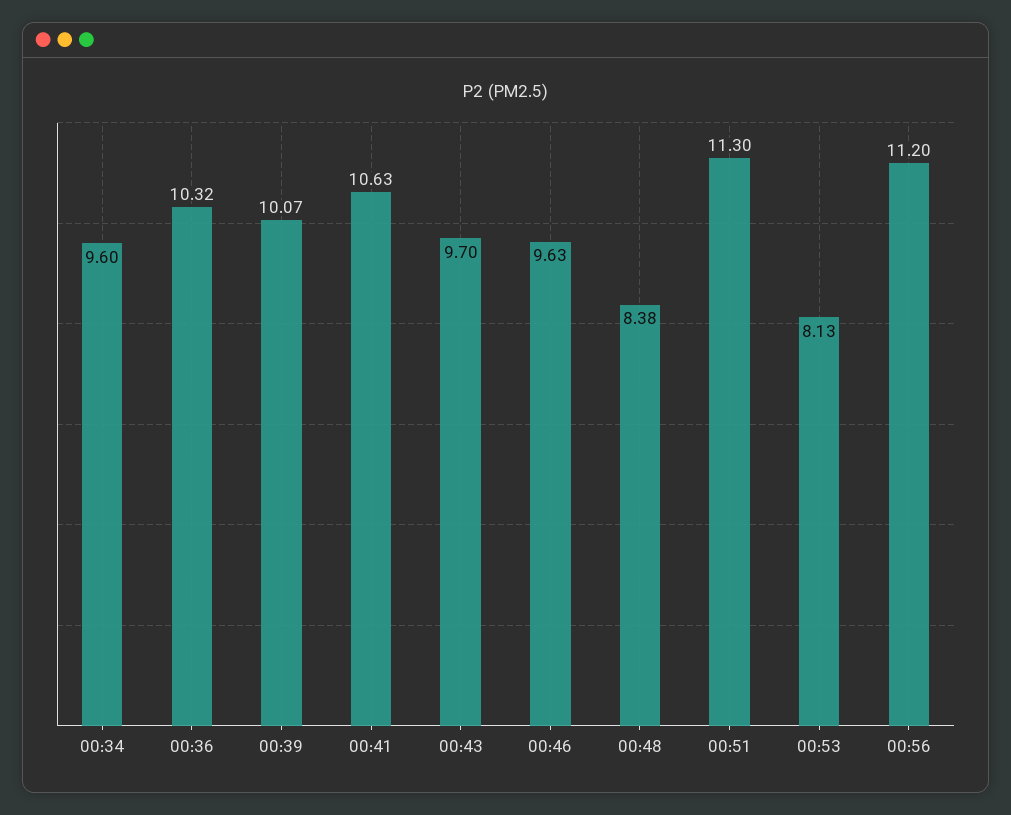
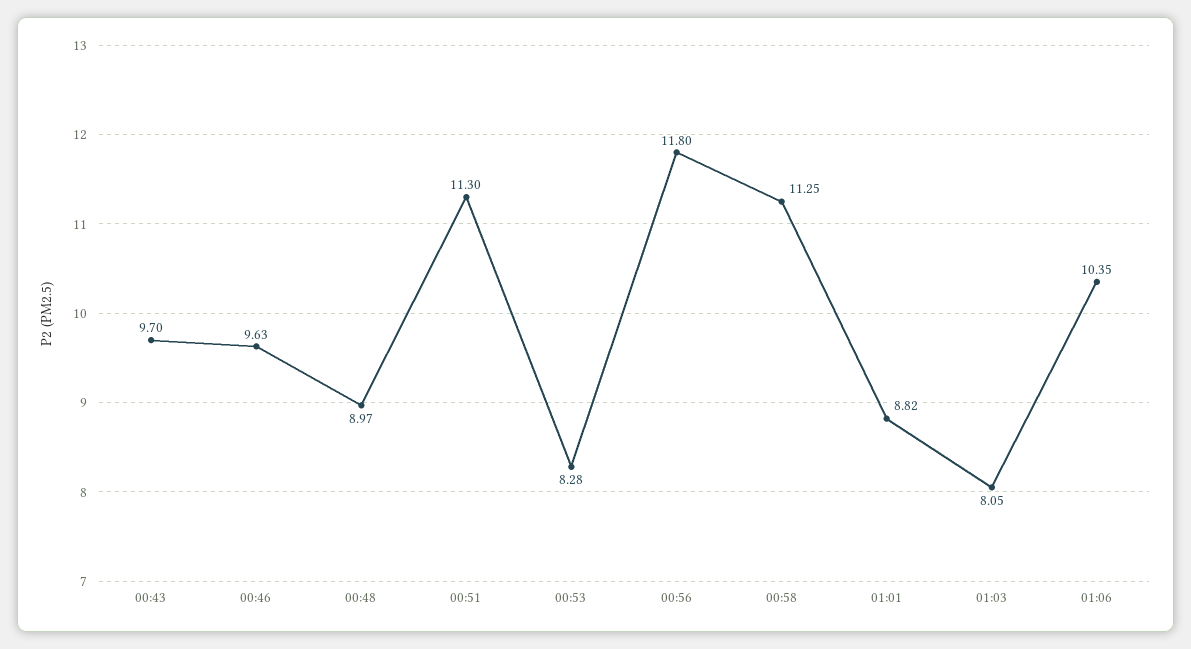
00:34: 9.6 -> none
00:36: 10.32 -> none
00:39: 10.07 -> none
00:41: 10.63 -> none
00:48: 8.38 -> 8.97
00:53: 8.13 -> 8.28
00:56: 11.2 -> 11.8
00:58: none -> 11.25
01:01: none -> 8.82
01:03: none -> 8.05
01:06: none -> 10.35

